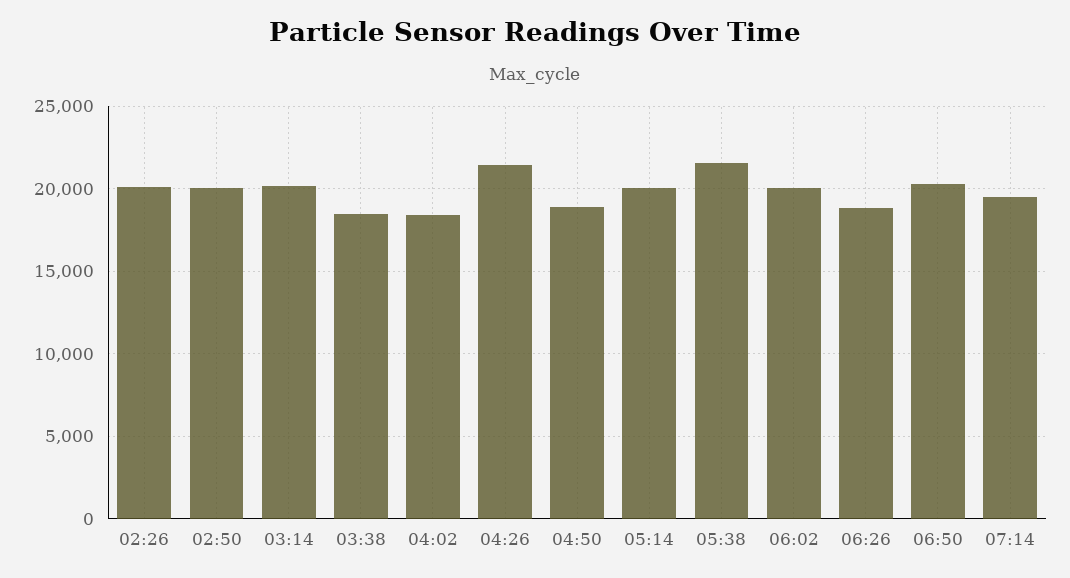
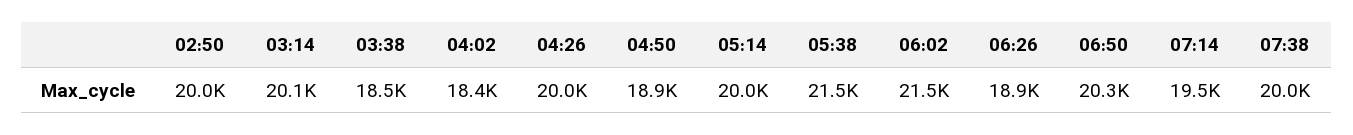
02:26: 20000 -> none
04:26: 21500 -> 20000
06:02: 20000 -> 21500
07:38: none -> 20000

